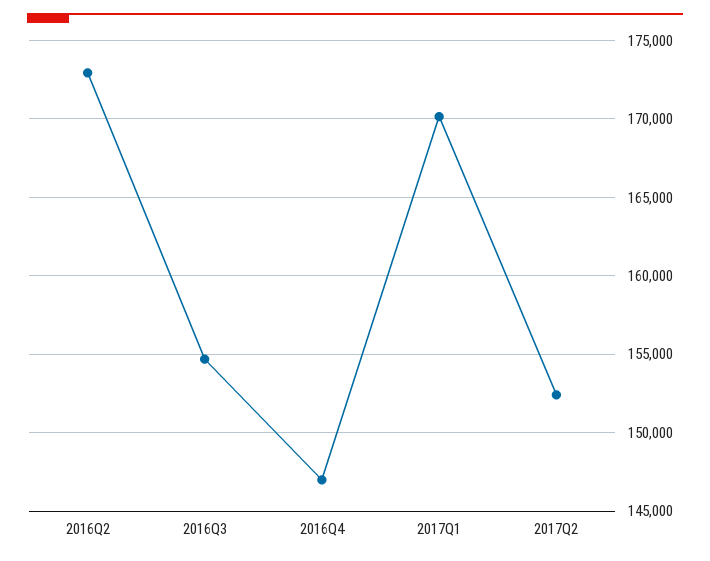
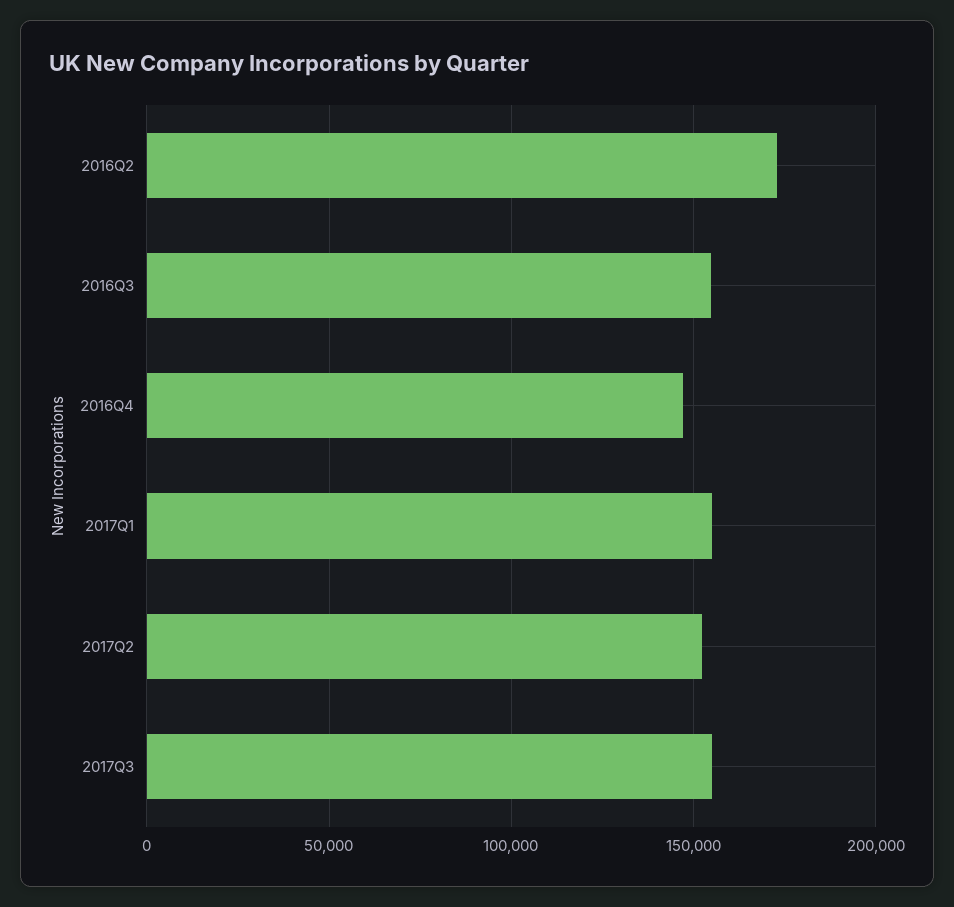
2017Q1: 170000 -> 155000
2017Q3: none -> 155000

